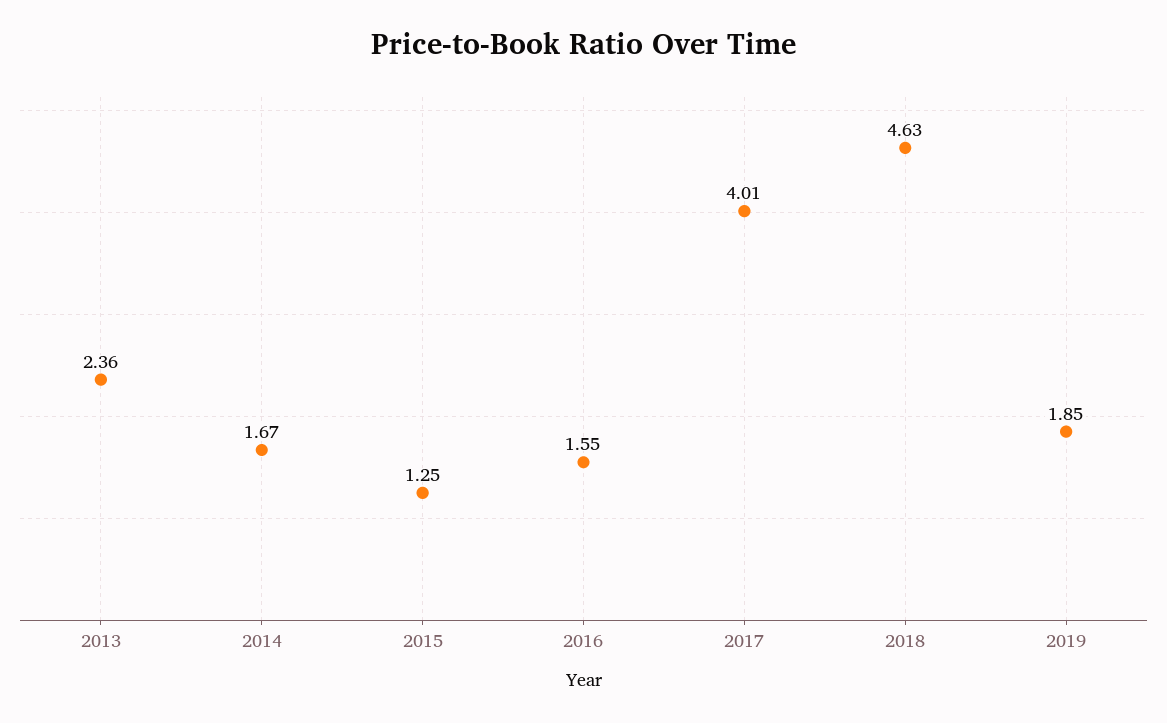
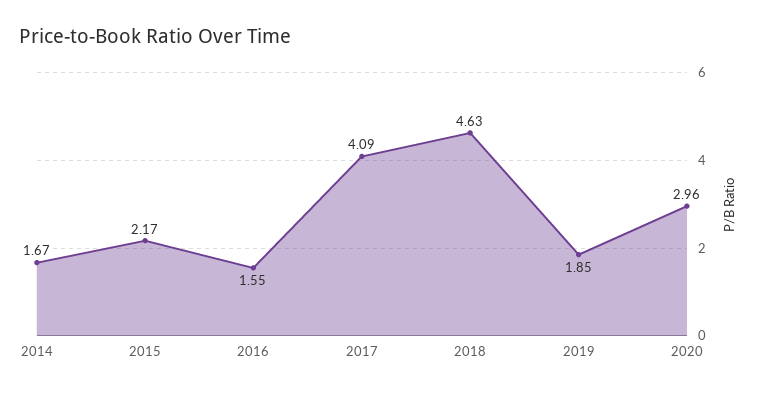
2013: 2.36 -> none
2015: 1.25 -> 2.17
2017: 4.01 -> 4.09
2020: none -> 2.96

